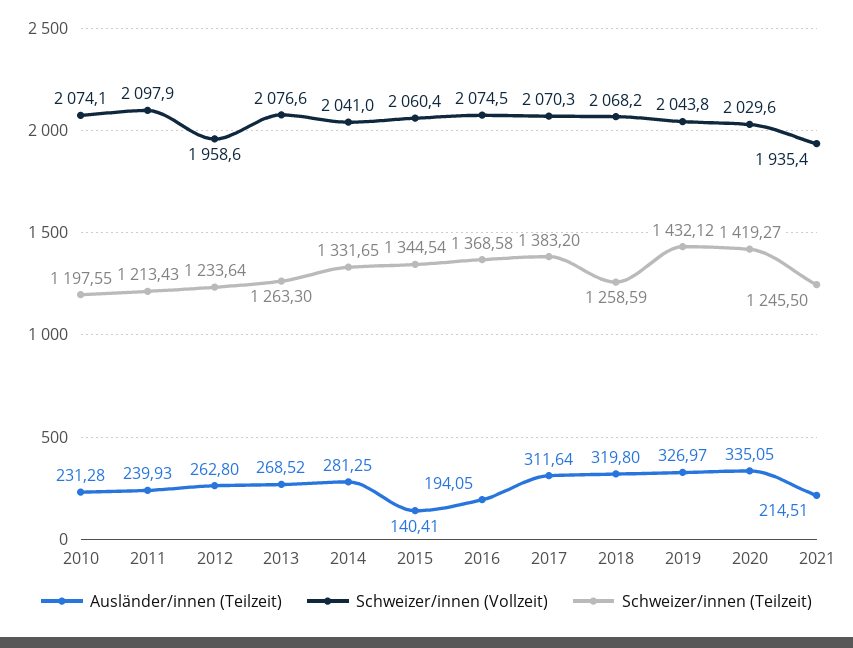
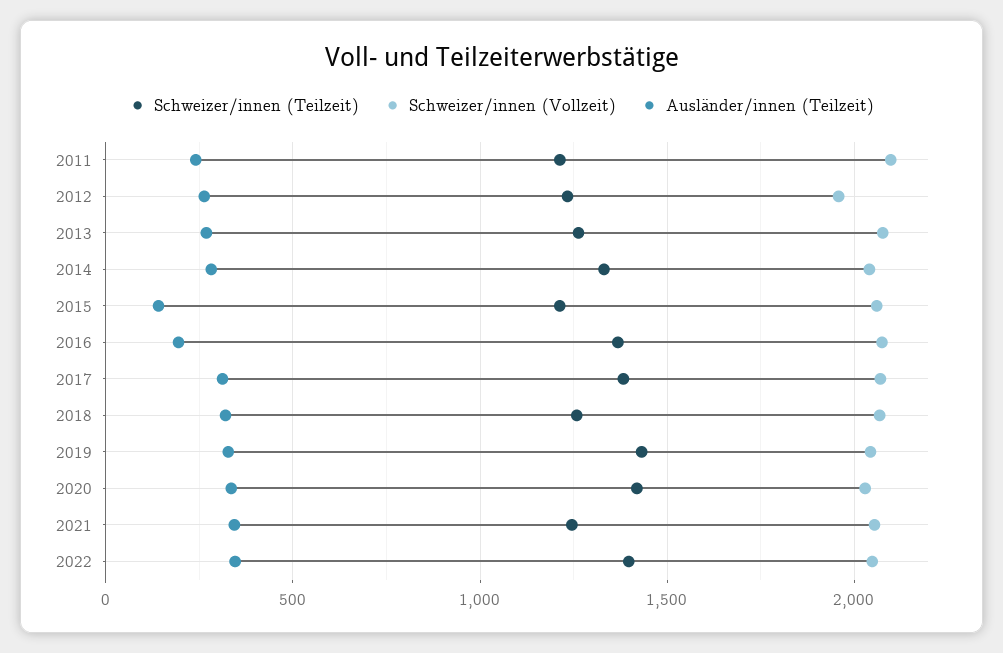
Ausländer/innen (Teilzeit), 2010: 231.28 -> none
Schweizer/innen (Vollzeit), 2010: 2074.1 -> none
Schweizer/innen (Teilzeit), 2010: 1197.55 -> none
Schweizer/innen (Teilzeit), 2015: 1344.54 -> 1200
Ausländer/innen (Teilzeit), 2021: 214.51 -> 350
Schweizer/innen (Vollzeit), 2021: 1935.4 -> 2050
Schweizer/innen (Teilzeit), 2022: none -> 1400
Schweizer/innen (Vollzeit), 2022: none -> 2050
Ausländer/innen (Teilzeit), 2022: none -> 350

